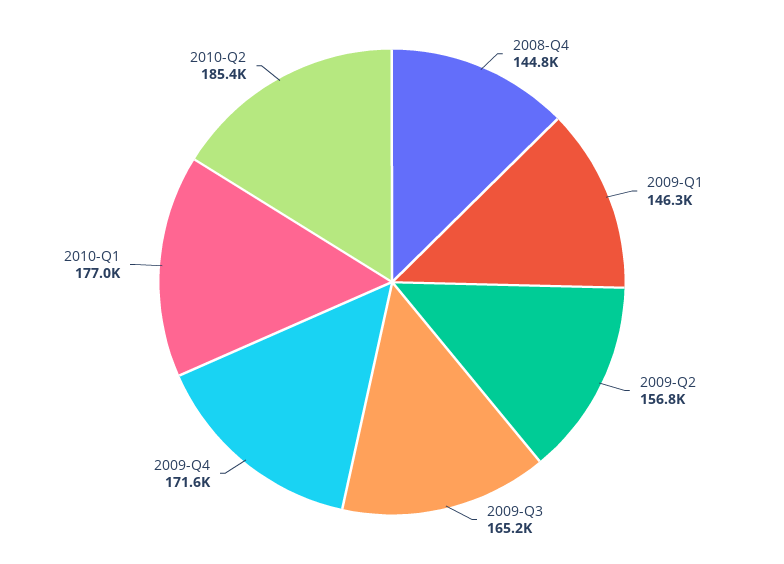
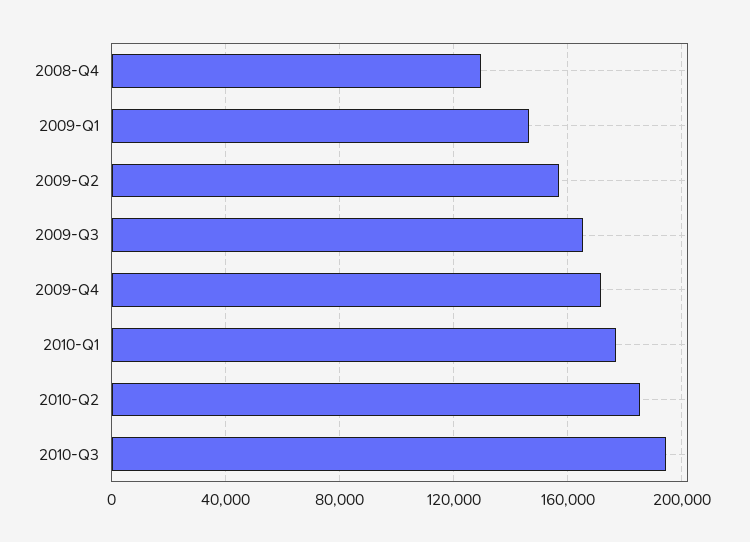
2008-Q4: 144800 -> 130000
2010-Q3: none -> 195000

